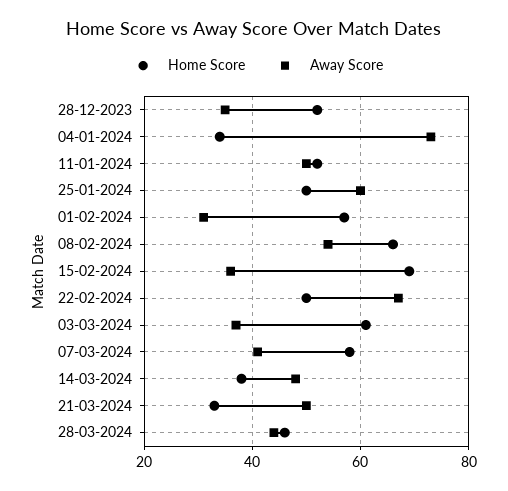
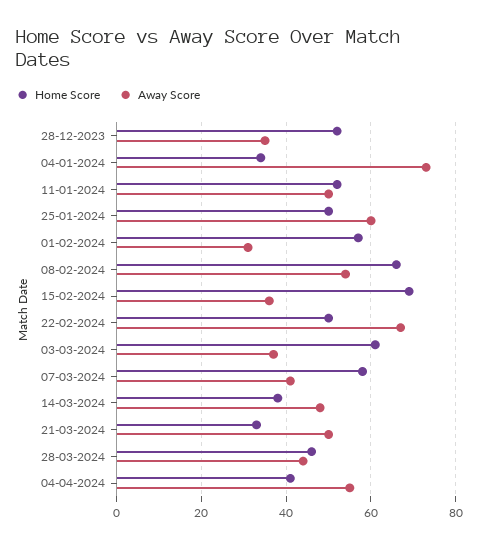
Home Score, 04-04-2024: none -> 40
Away Score, 04-04-2024: none -> 55

